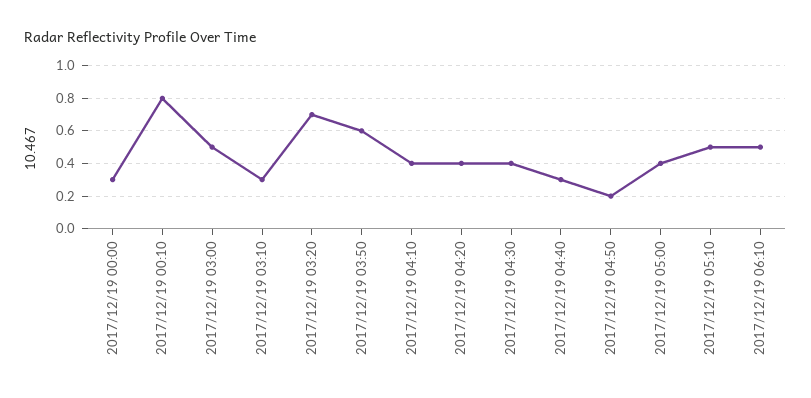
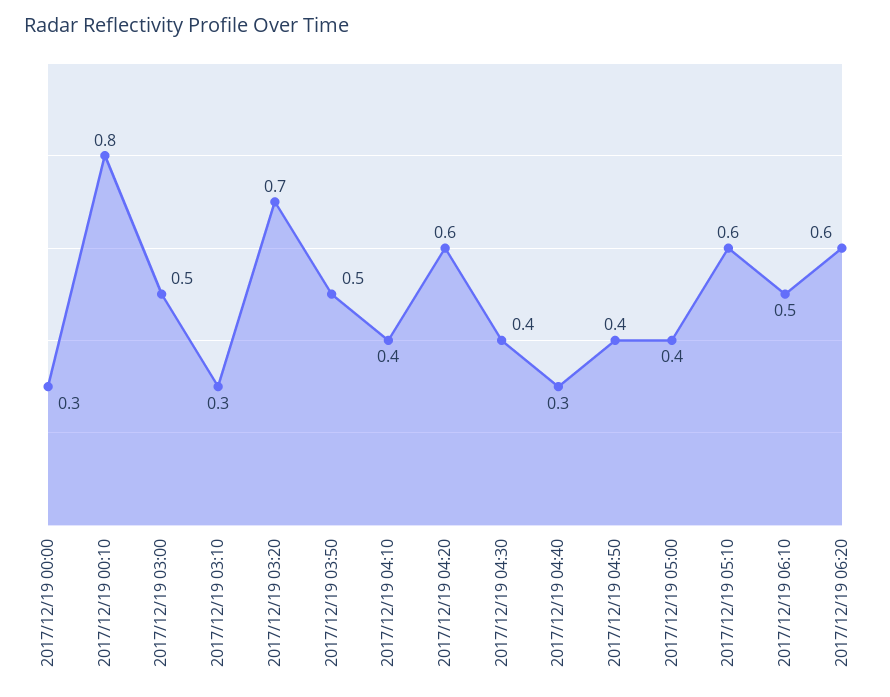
2017/12/19 03:50: 0.6 -> 0.5
2017/12/19 04:20: 0.4 -> 0.6
2017/12/19 04:50: 0.2 -> 0.4
2017/12/19 05:10: 0.5 -> 0.6
2017/12/19 06:20: none -> 0.6

